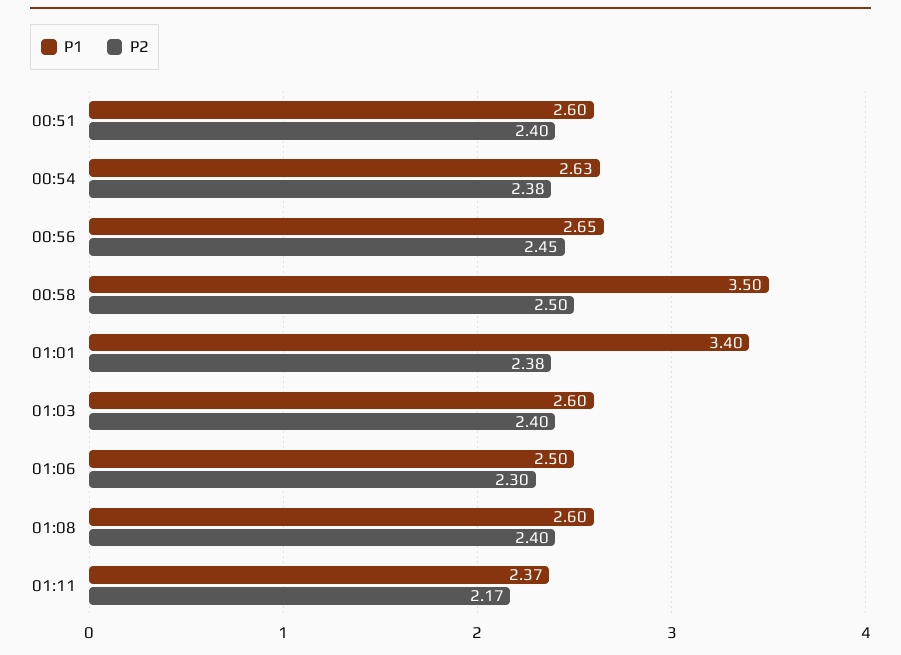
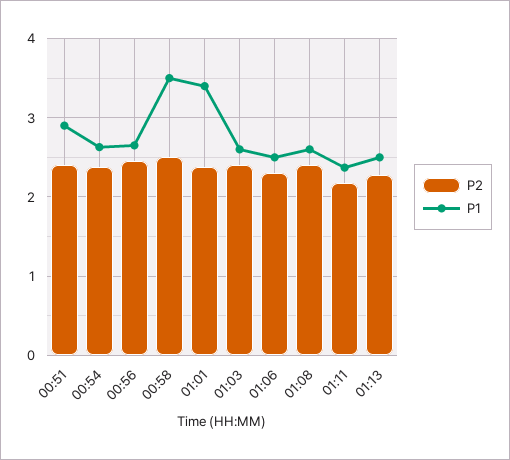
P1, 00:51: 2.6 -> 2.9
P2, 01:13: none -> 2.3
P1, 01:13: none -> 2.5

